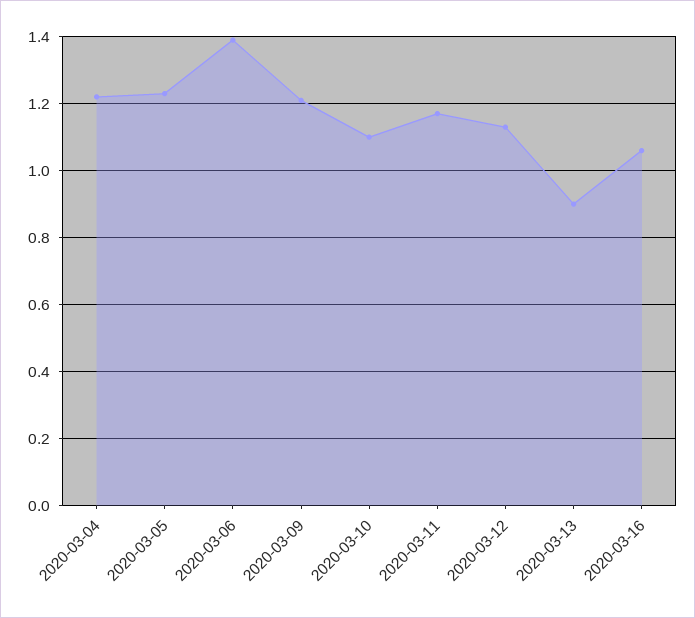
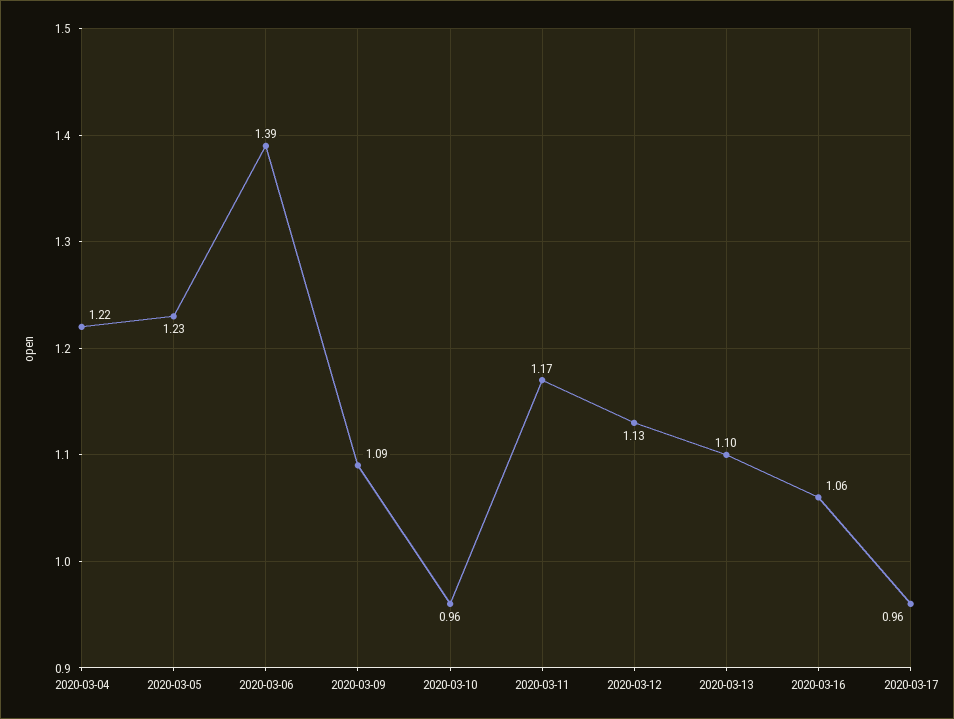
2020-03-09: 1.2 -> 1.09
2020-03-10: 1.1 -> 0.96
2020-03-13: 0.9 -> 1.1
2020-03-17: none -> 0.96

